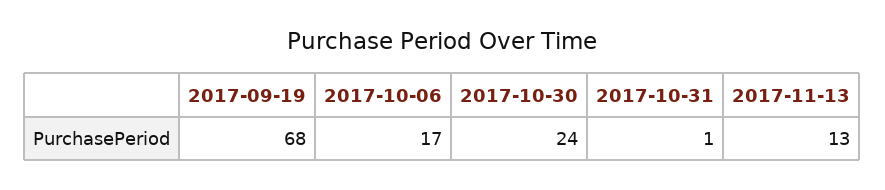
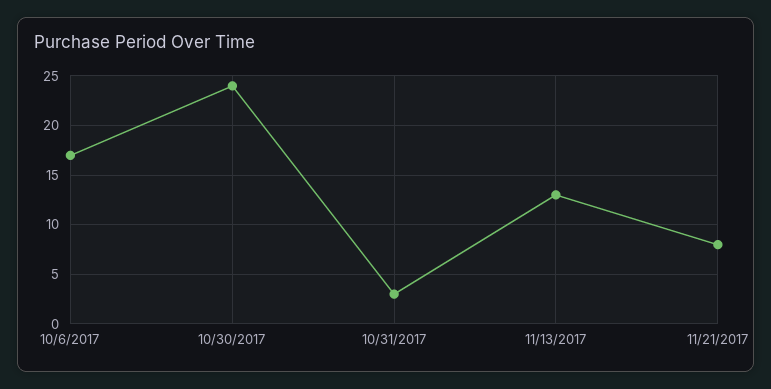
2017-09-19: 68 -> none
2017-10-31: 1 -> 3
11/21/2017: none -> 8

